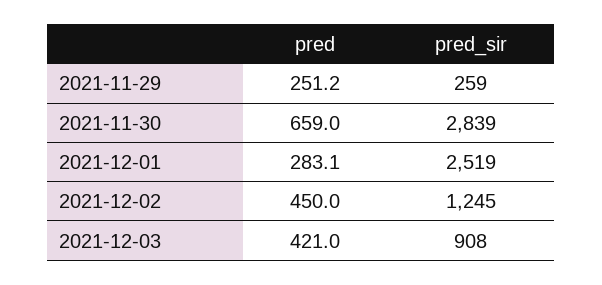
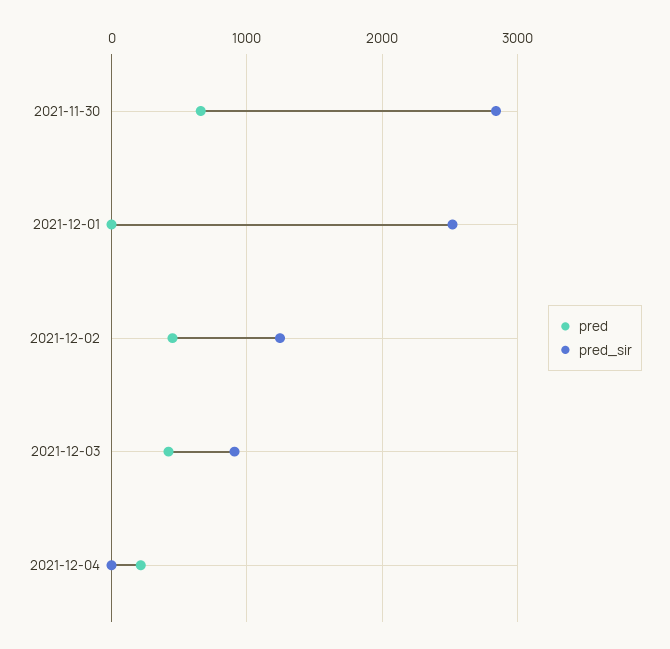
pred, 2021-11-29: 251.2 -> none
pred_sir, 2021-11-29: 259 -> none
pred, 2021-12-01: 283.1 -> 0
pred, 2021-12-04: none -> 200
pred_sir, 2021-12-04: none -> 0

